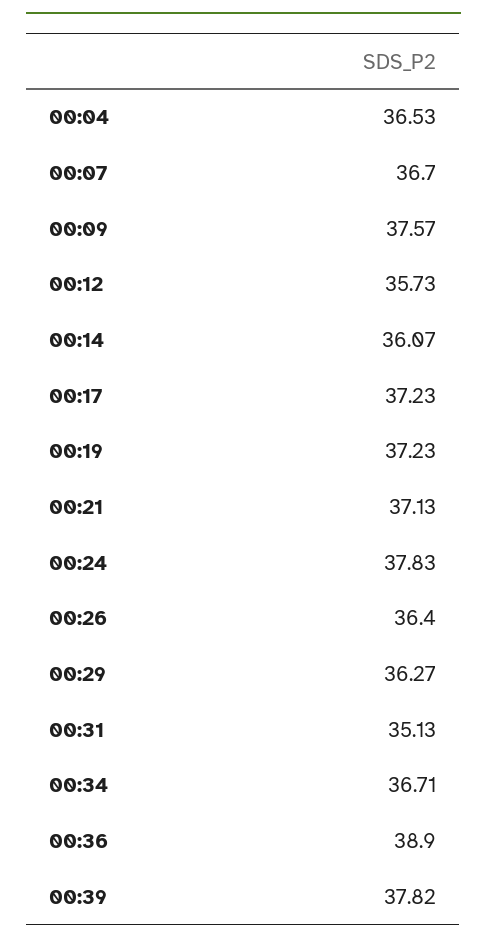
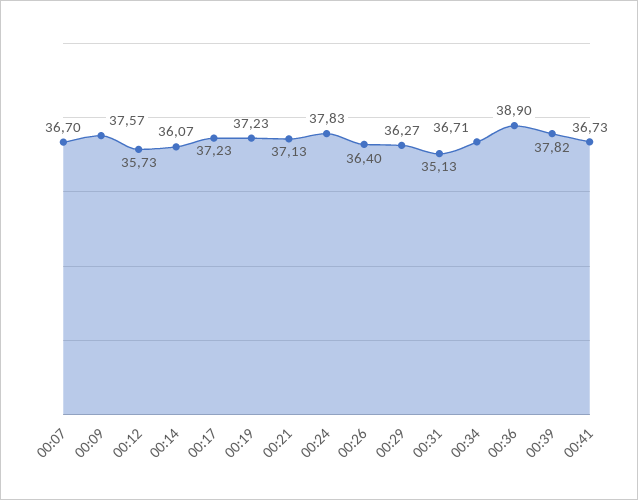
00:04: 36.53 -> none
00:41: none -> 36.73

